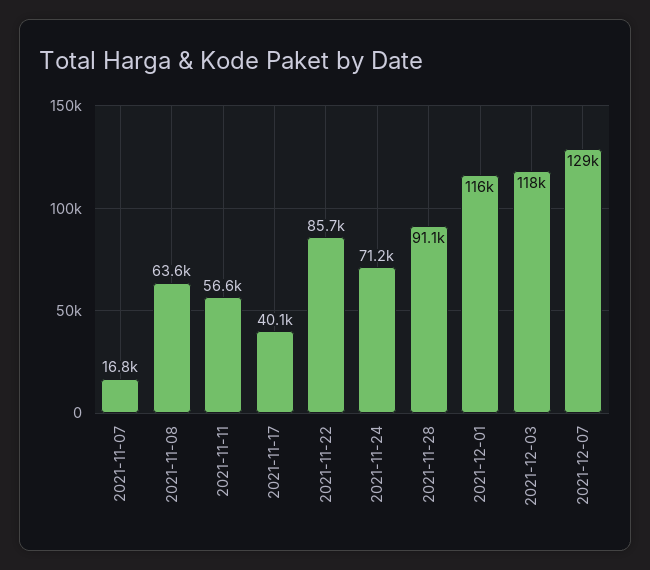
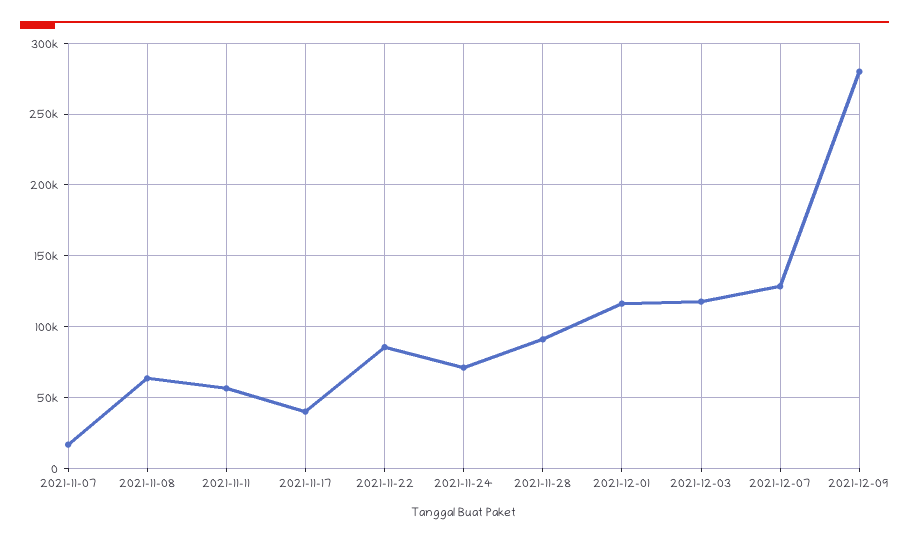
2021-12-09: none -> 280000

